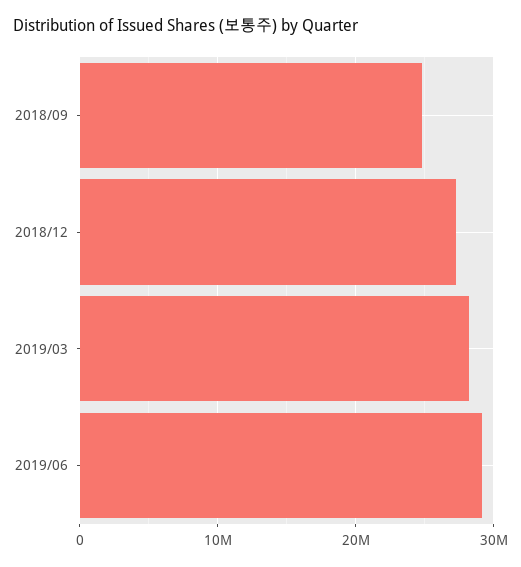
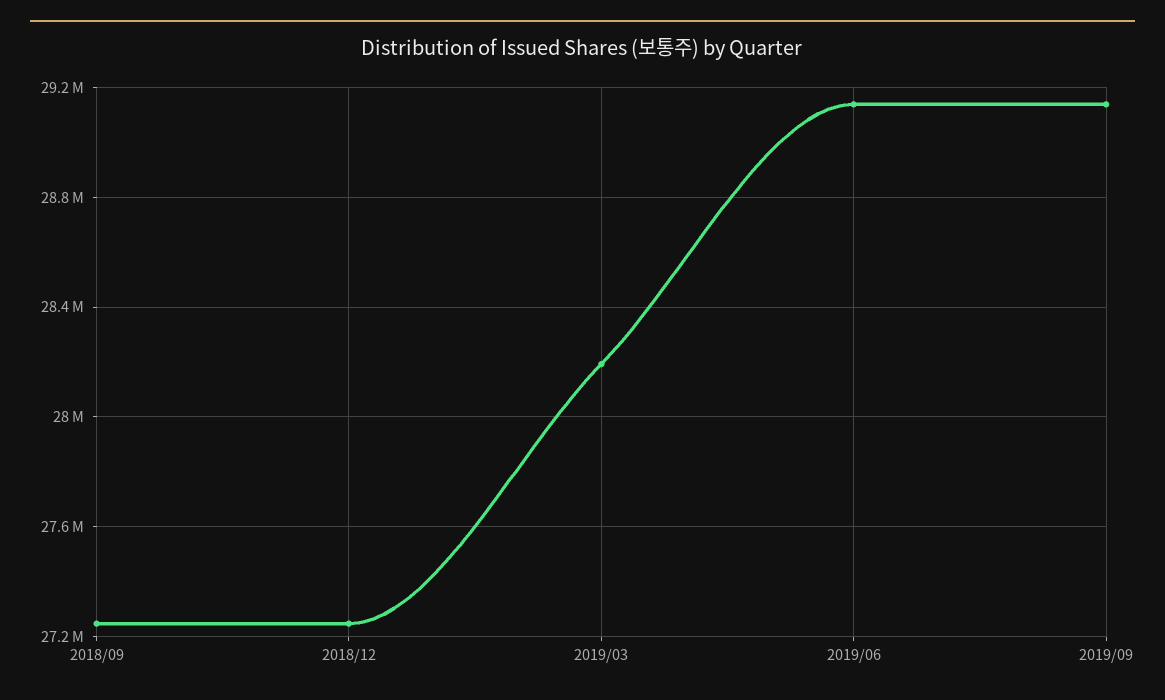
2018/09: 25000000 -> 27250000
2019/09: none -> 29150000

